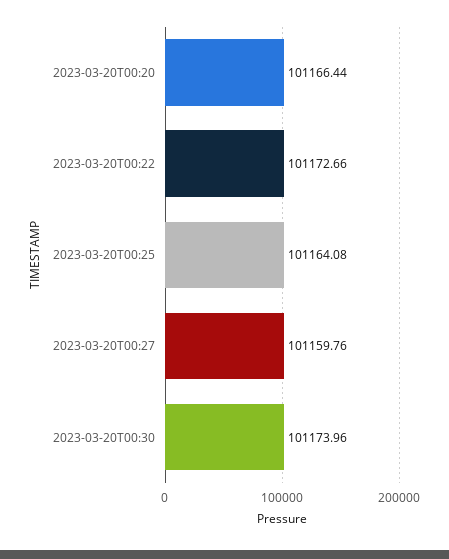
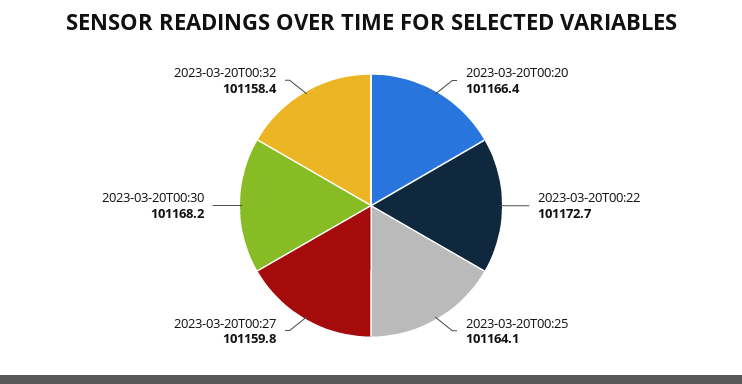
2023-03-20T00:30: 101173.96 -> 101168.2
2023-03-20T00:32: none -> 101158.4

